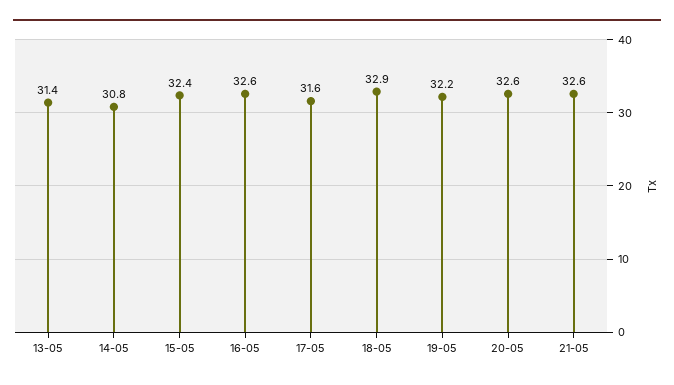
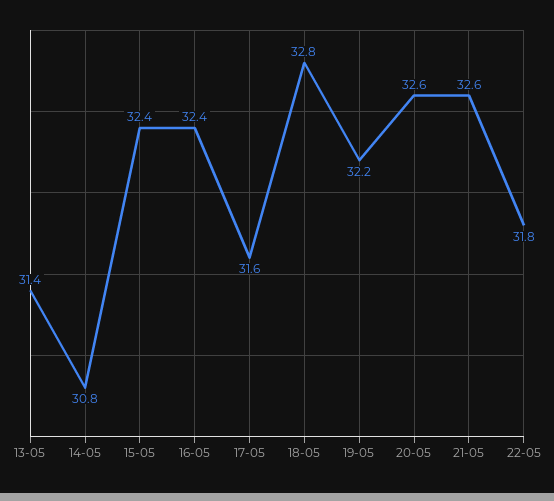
16-05: 32.6 -> 32.4
18-05: 32.9 -> 32.8
22-05: none -> 31.8

